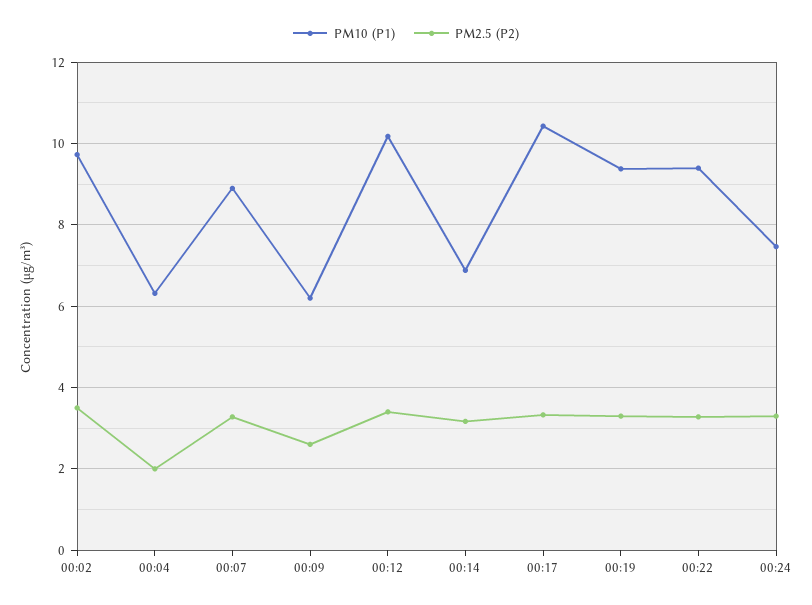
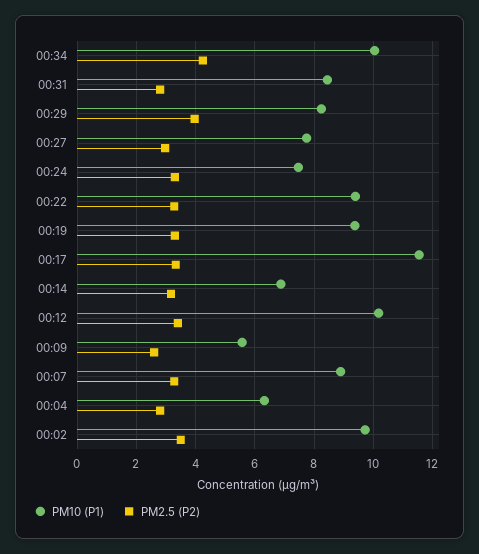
PM2.5 (P2), 00:04: 2 -> 2.75
PM10 (P1), 00:09: 6.2 -> 5.5
PM10 (P1), 00:17: 10.4 -> 11.5
PM10 (P1), 00:34: none -> 10
PM2.5 (P2), 00:34: none -> 4.25
PM10 (P1), 00:31: none -> 8.5
PM2.5 (P2), 00:31: none -> 2.75
PM10 (P1), 00:29: none -> 8.25
PM2.5 (P2), 00:29: none -> 4
PM10 (P1), 00:27: none -> 7.75
PM2.5 (P2), 00:27: none -> 3

